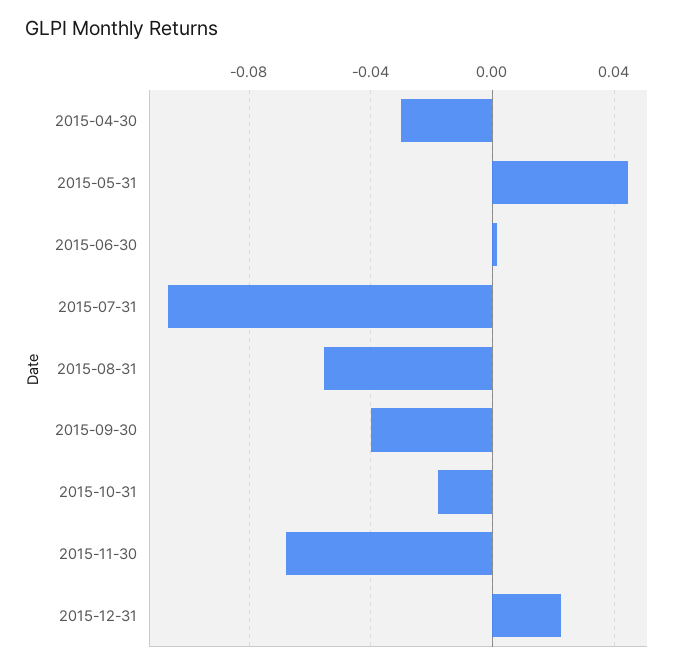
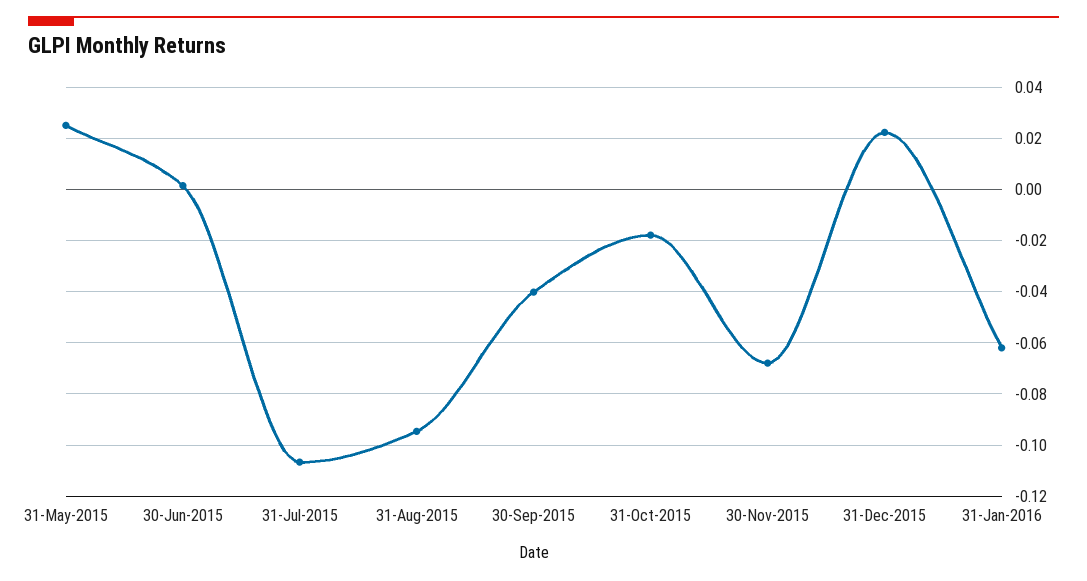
2015-04-30: -0.03 -> none
2015-05-31: 0.045 -> 0.025
2015-08-31: -0.055 -> -0.095
31-Jan-2016: none -> -0.0625

